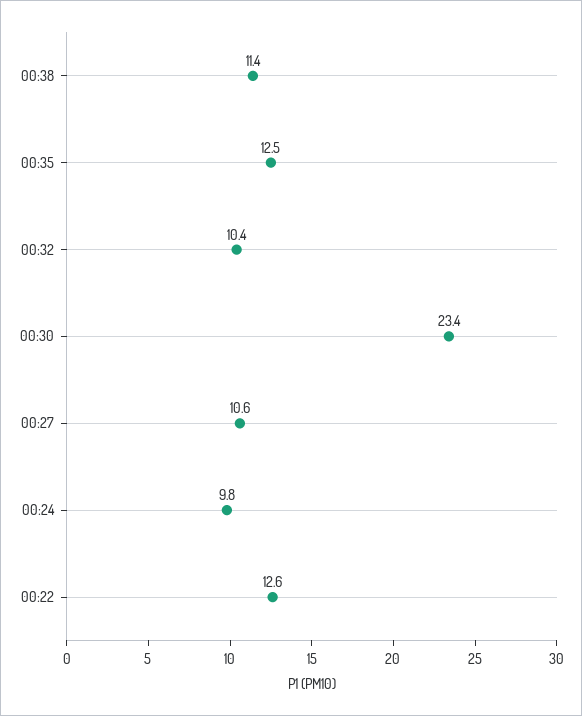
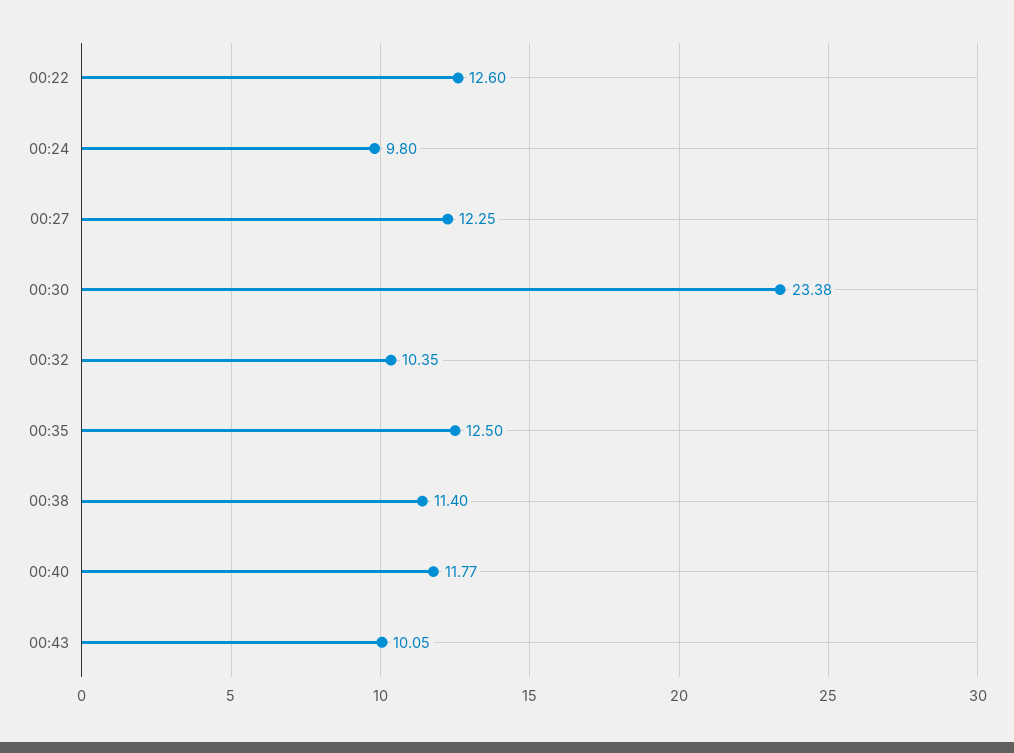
00:27: 10.6 -> 12.25
00:40: none -> 11.77
00:43: none -> 10.05

